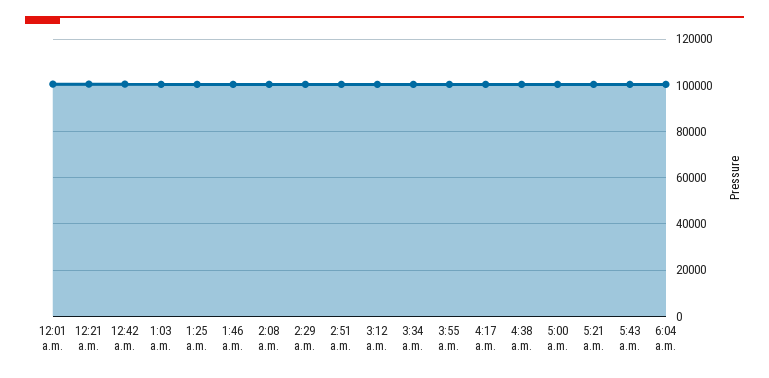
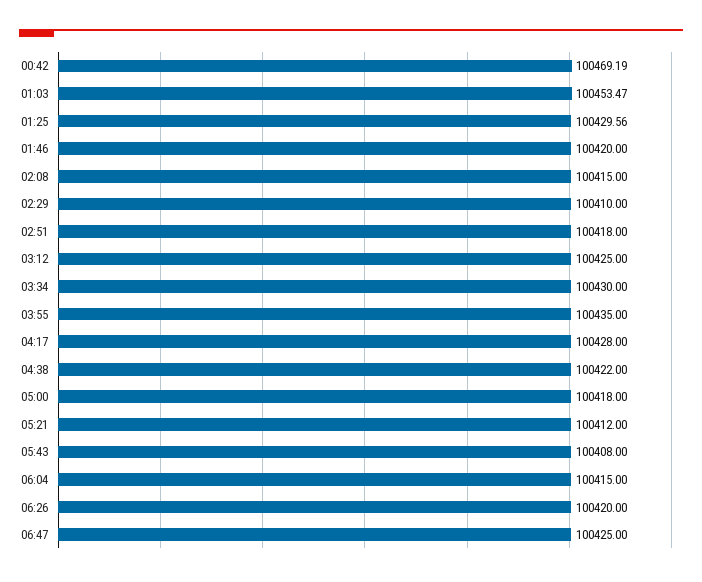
12:01 a.m.: 100000 -> none
12:21 a.m.: 100000 -> none
06:26: none -> 100420
06:47: none -> 100425

